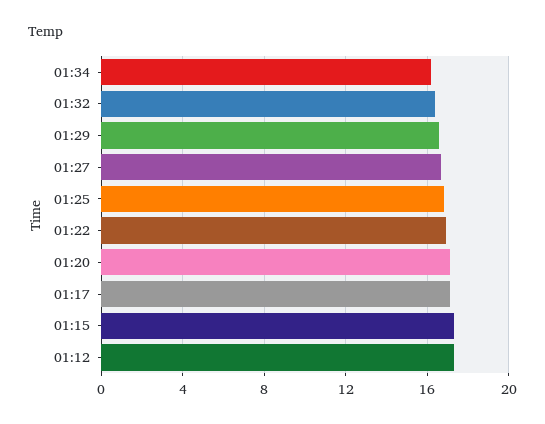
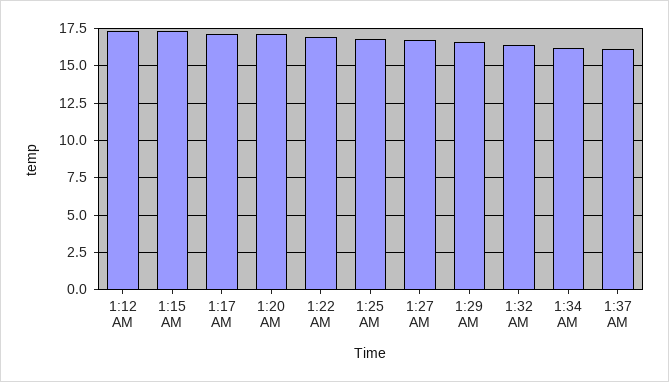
1:37 AM: none -> 16

